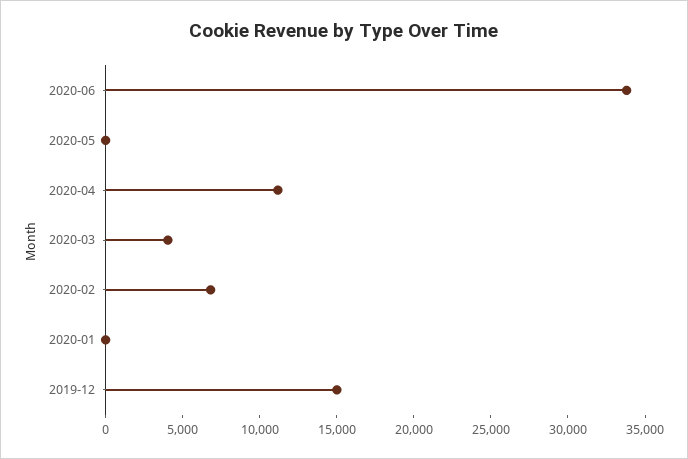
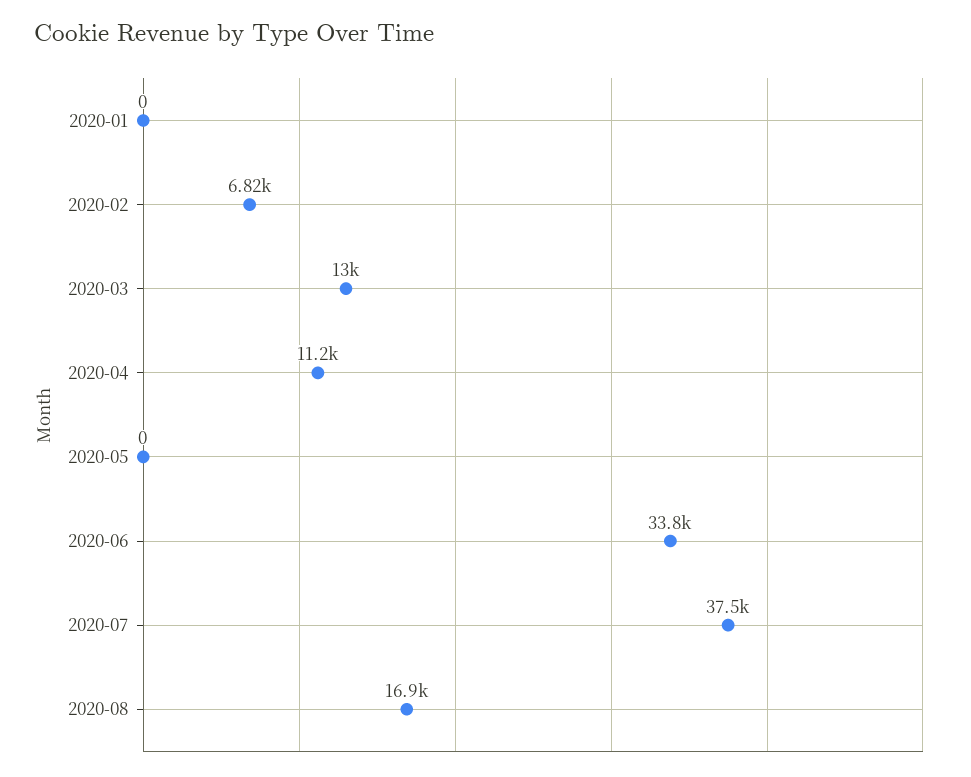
2020-03: 4000 -> 13000
2019-12: 15000 -> none
2020-07: none -> 37500
2020-08: none -> 16900

